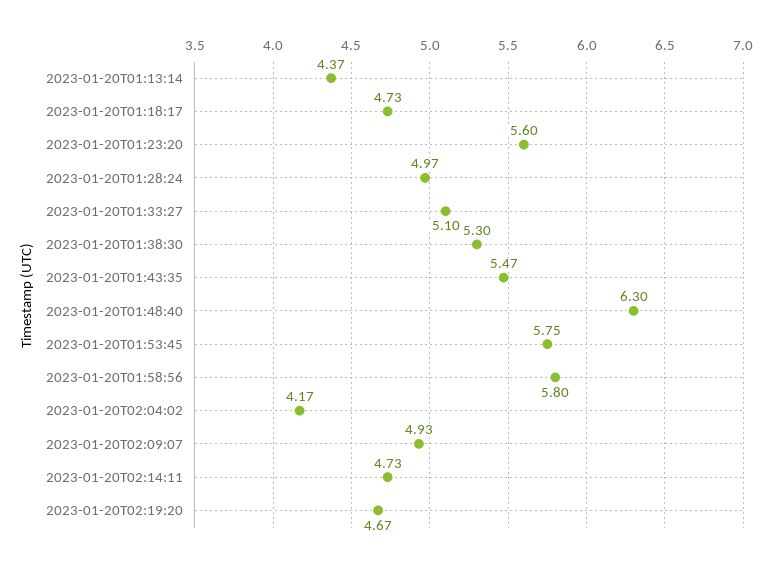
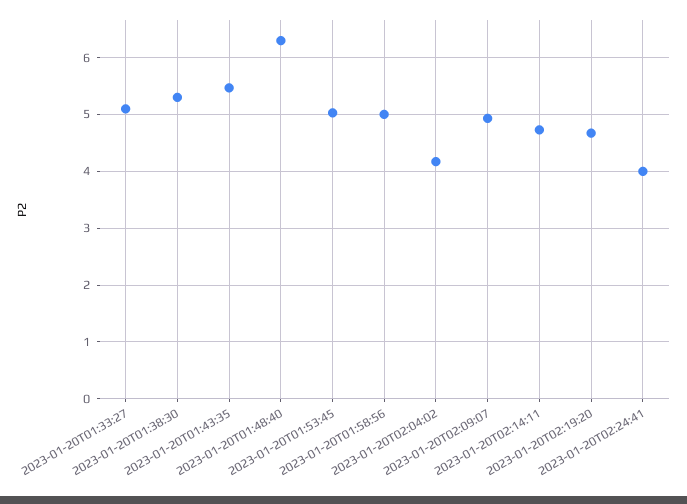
2023-01-20T01:13:14: 4.37 -> none
2023-01-20T01:18:17: 4.73 -> none
2023-01-20T01:23:20: 5.6 -> none
2023-01-20T01:28:24: 4.97 -> none
2023-01-20T01:53:45: 5.75 -> 5
2023-01-20T01:58:56: 5.8 -> 5
2023-01-20T02:24:41: none -> 4

